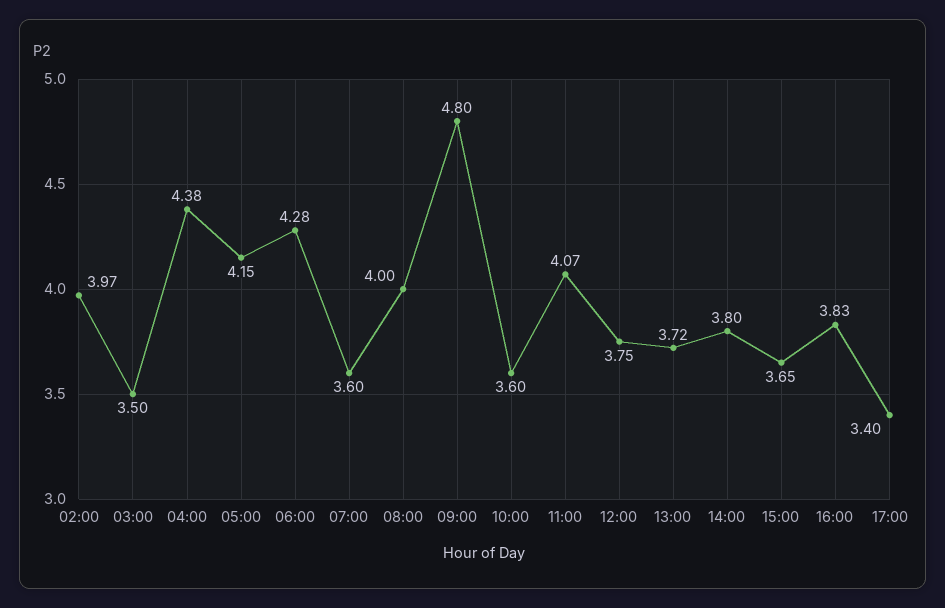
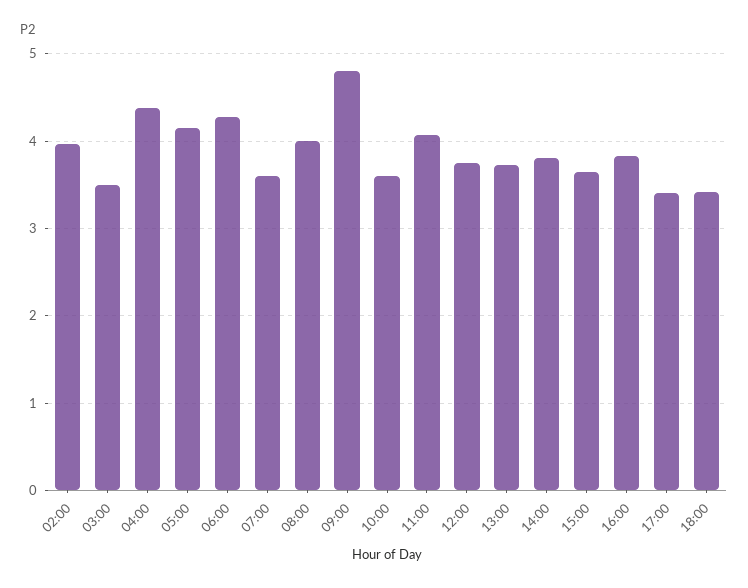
18:00: none -> 3.4

